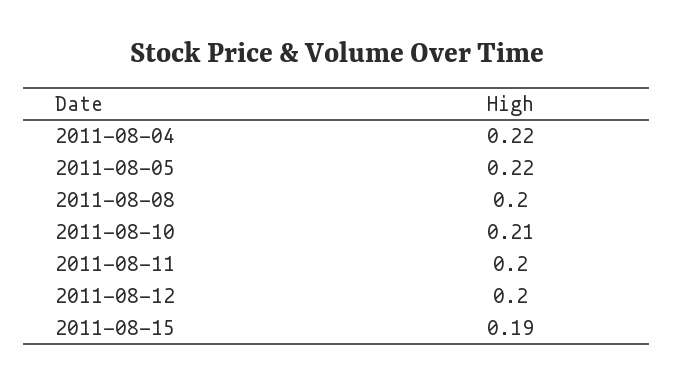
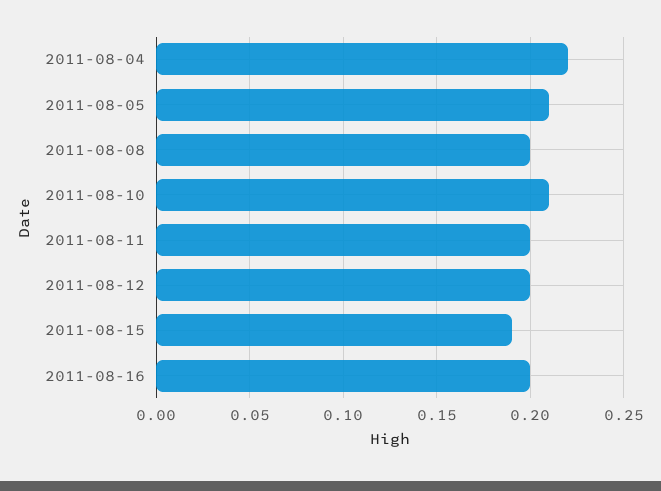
2011-08-05: 0.22 -> 0.21
2011-08-16: none -> 0.2

